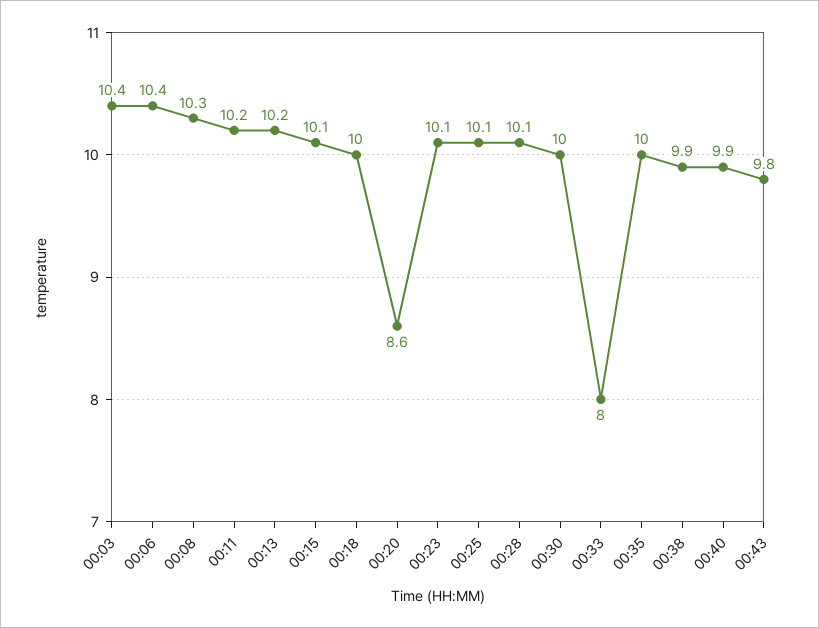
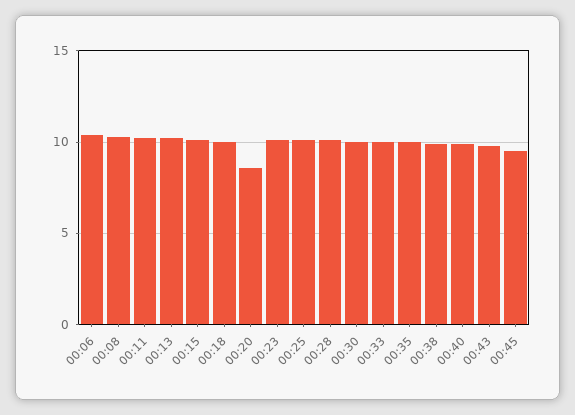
00:03: 10.4 -> none
00:33: 8 -> 10
00:45: none -> 9.5

